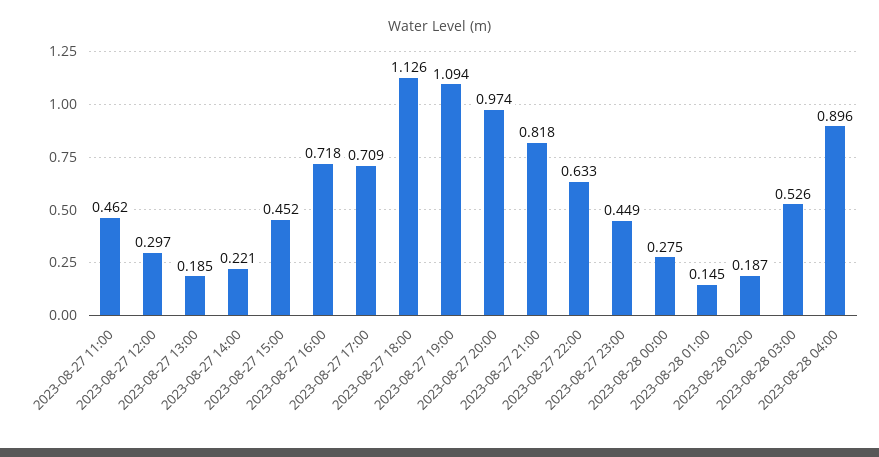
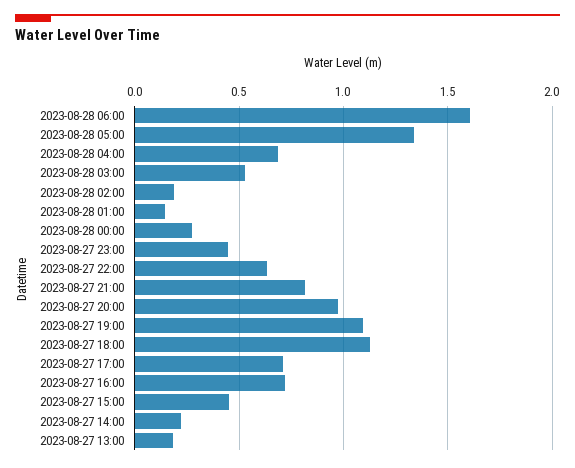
2023-08-27 11:00: 0.462 -> none
2023-08-27 12:00: 0.297 -> none
2023-08-28 04:00: 0.896 -> 0.7
2023-08-28 06:00: none -> 1.6
2023-08-28 05:00: none -> 1.35

